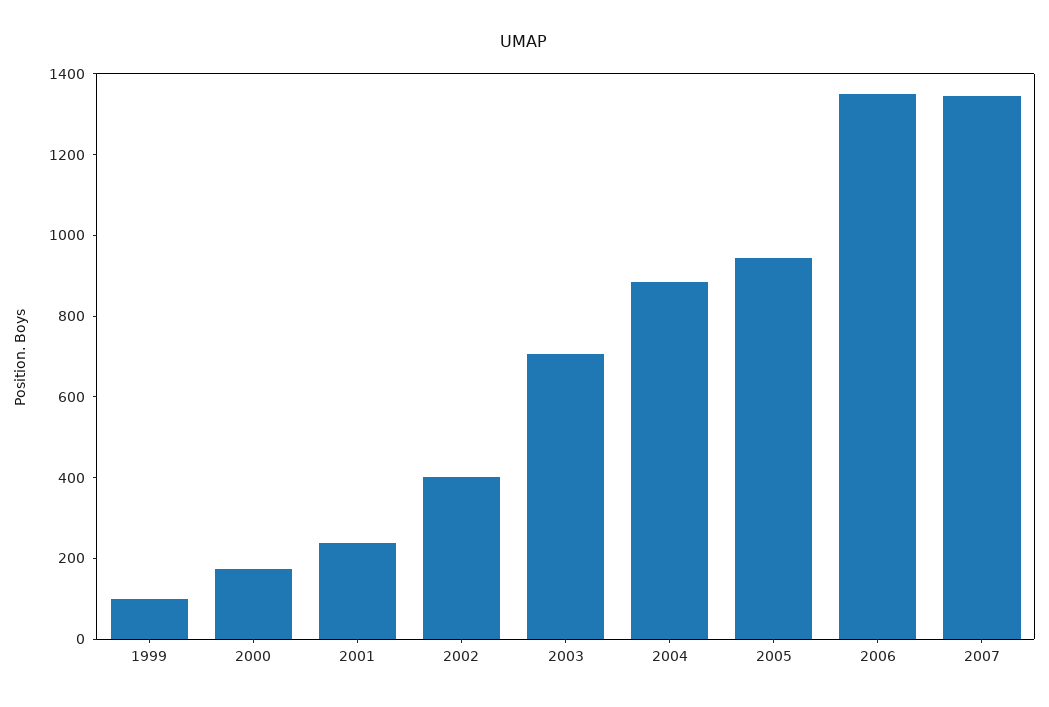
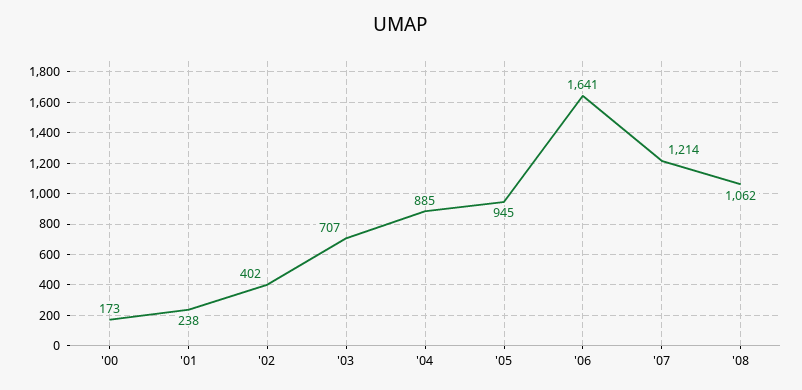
1999: 100 -> none
2006: 1350 -> 1641
2007: 1350 -> 1214
'08: none -> 1062

